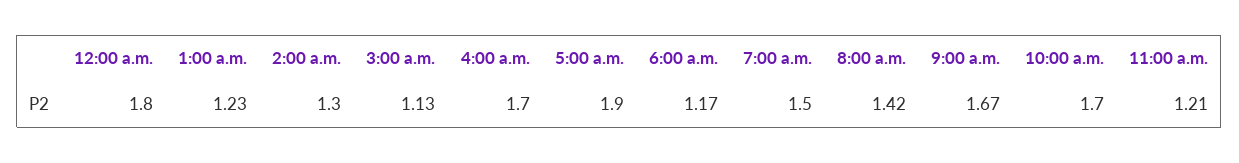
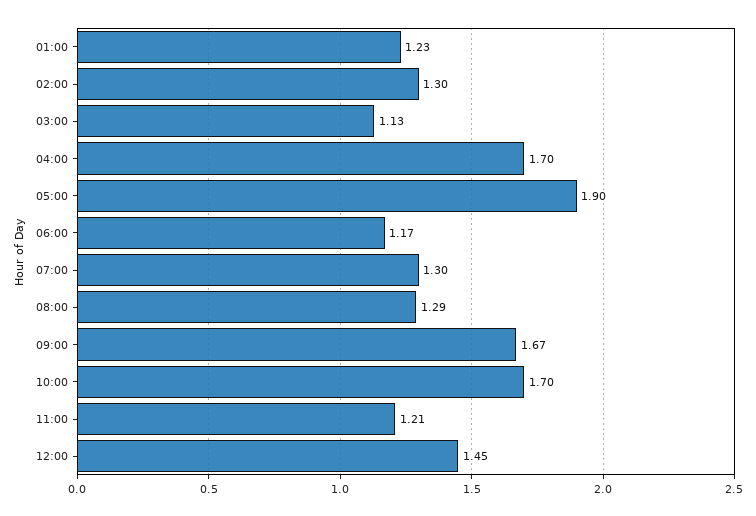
12:00 a.m.: 1.8 -> none
7:00 a.m.: 1.5 -> 1.3
8:00 a.m.: 1.42 -> 1.29
12:00: none -> 1.45

